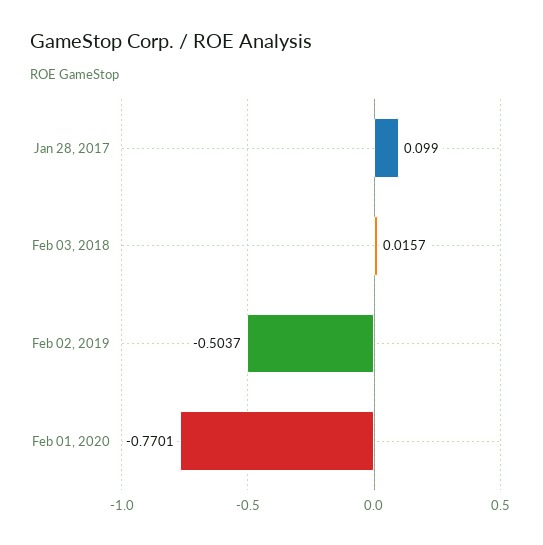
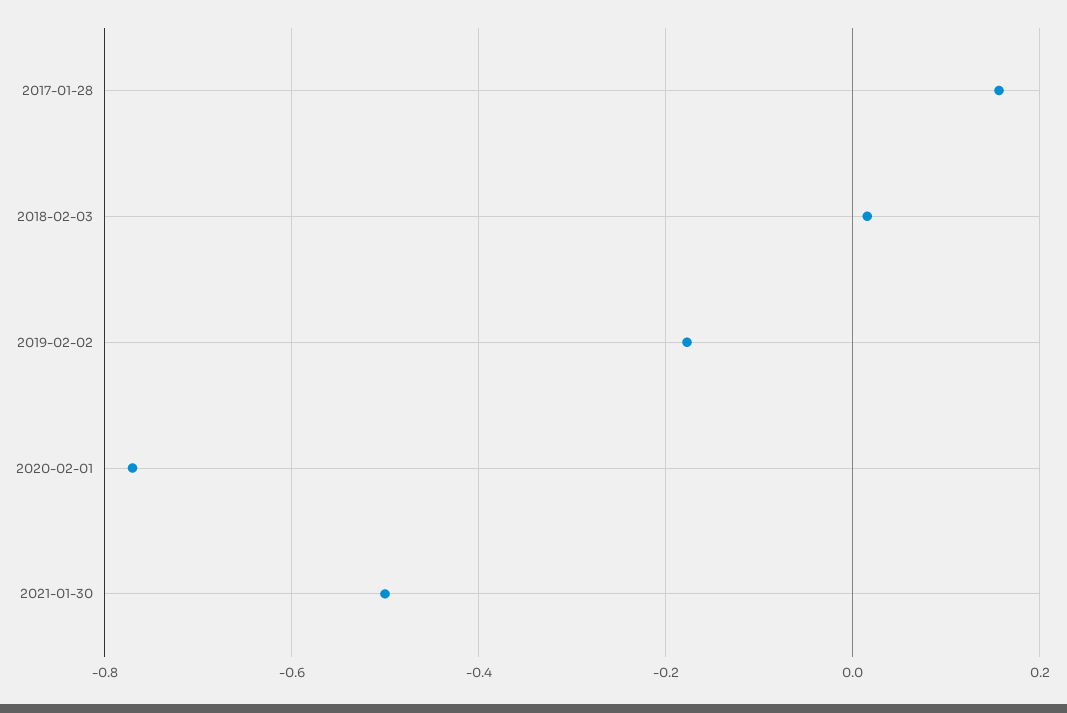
Jan 28, 2017: 0.099 -> 0.16
Feb 02, 2019: -0.5037 -> -0.18
2021-01-30: none -> -0.5

